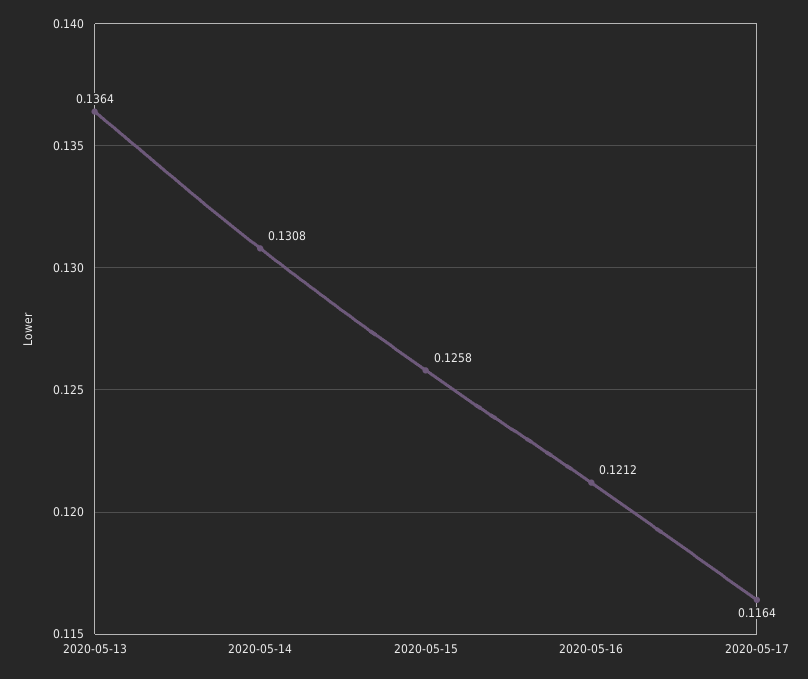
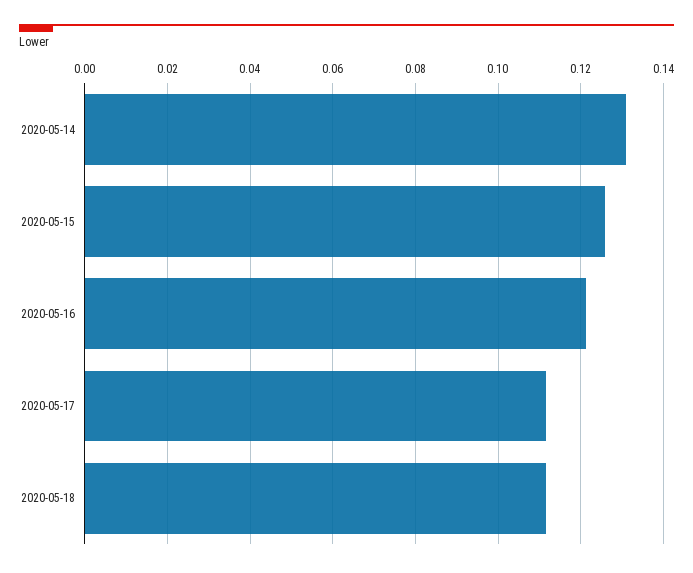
2020-05-13: 0.1364 -> none
2020-05-17: 0.1164 -> 0.112
2020-05-18: none -> 0.112

